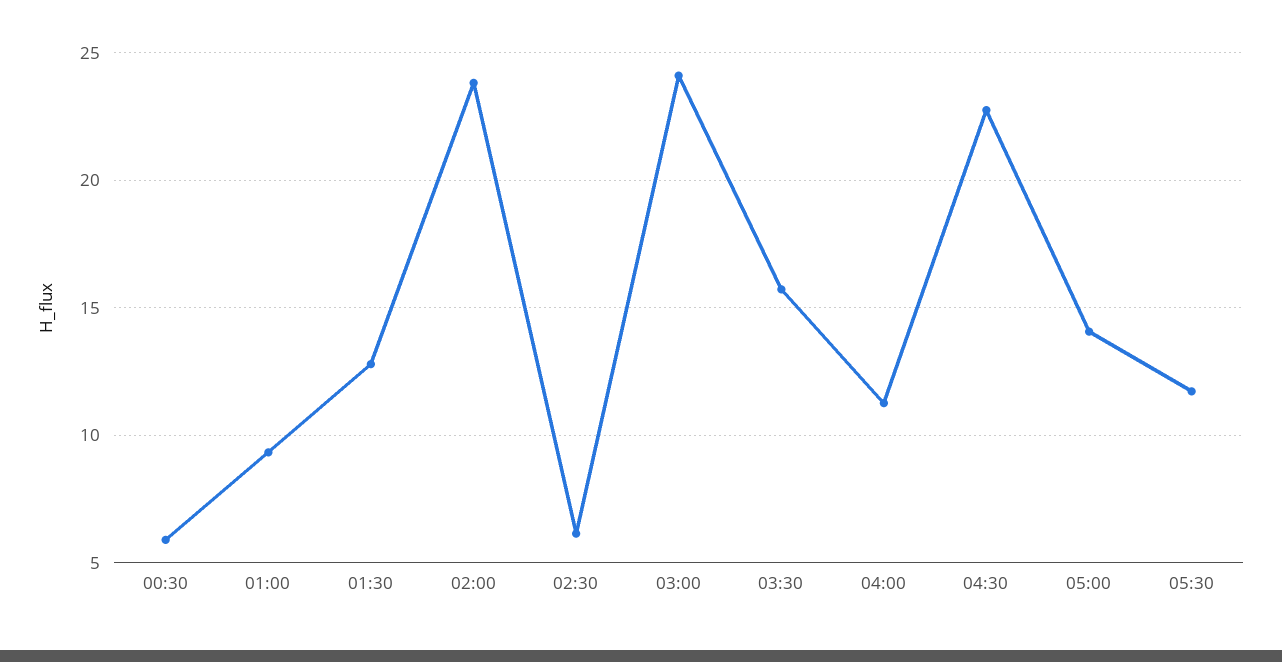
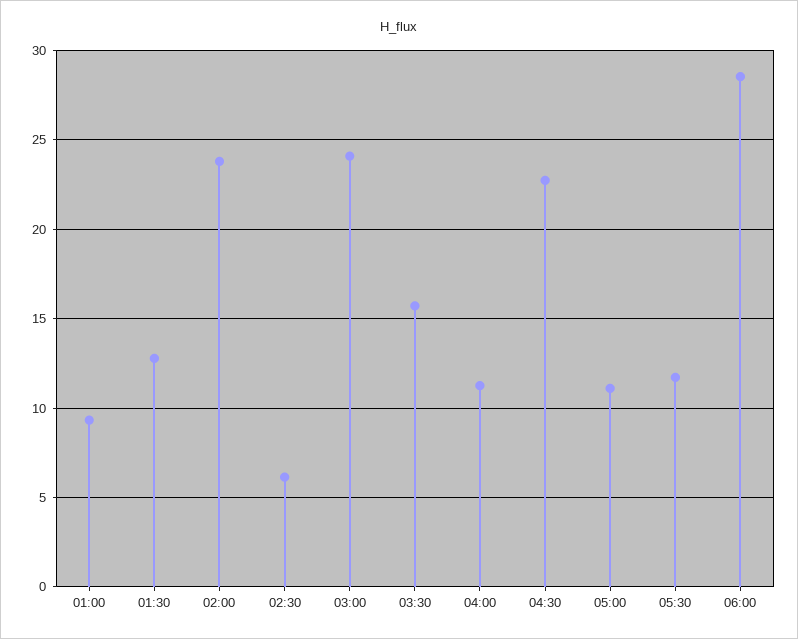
00:30: 6 -> none
05:00: 14 -> 11
06:00: none -> 28.5

